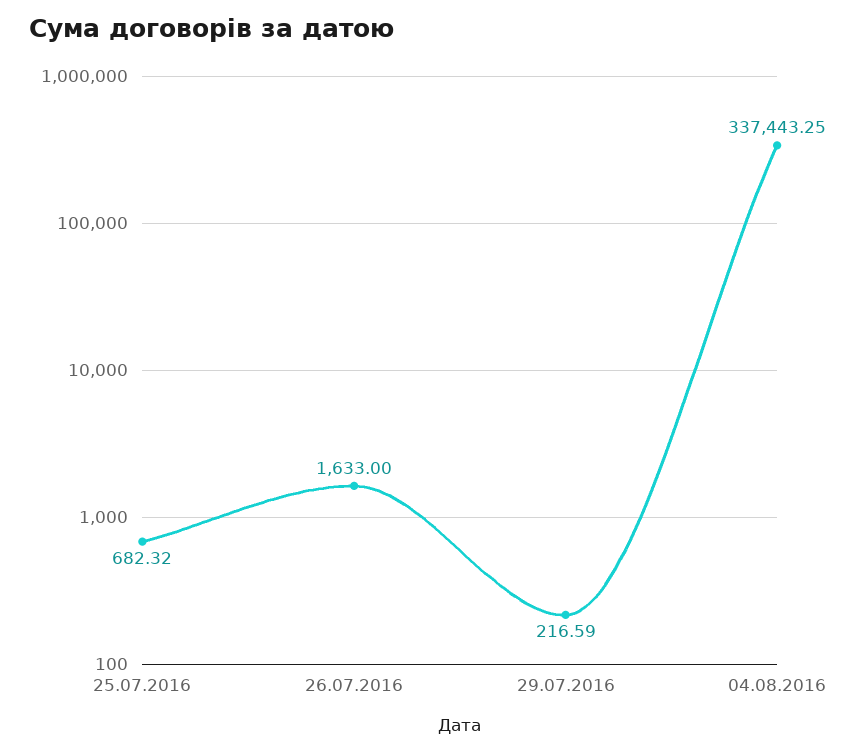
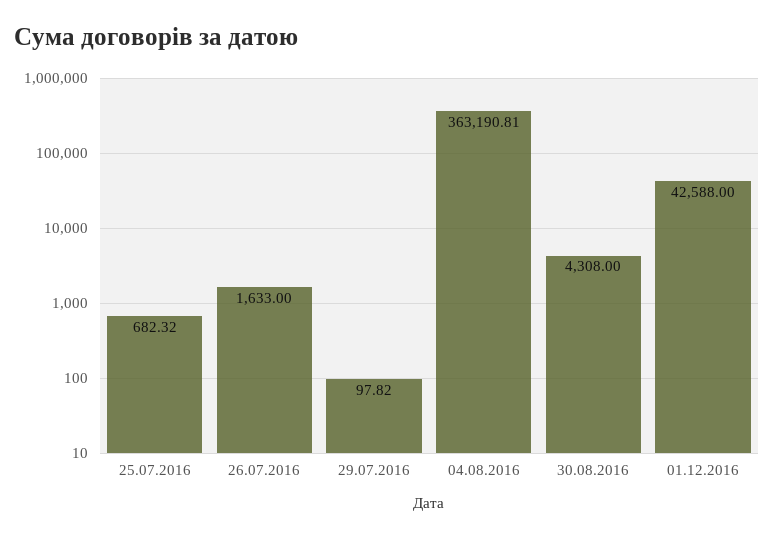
29.07.2016: 216.59 -> 97.82
04.08.2016: 337443.25 -> 363190.81
30.08.2016: none -> 4308
01.12.2016: none -> 42588

